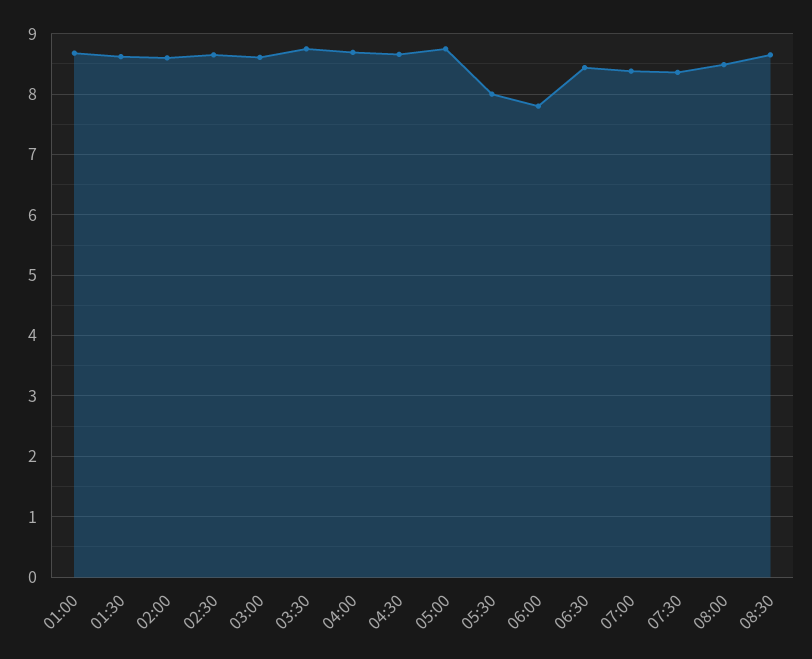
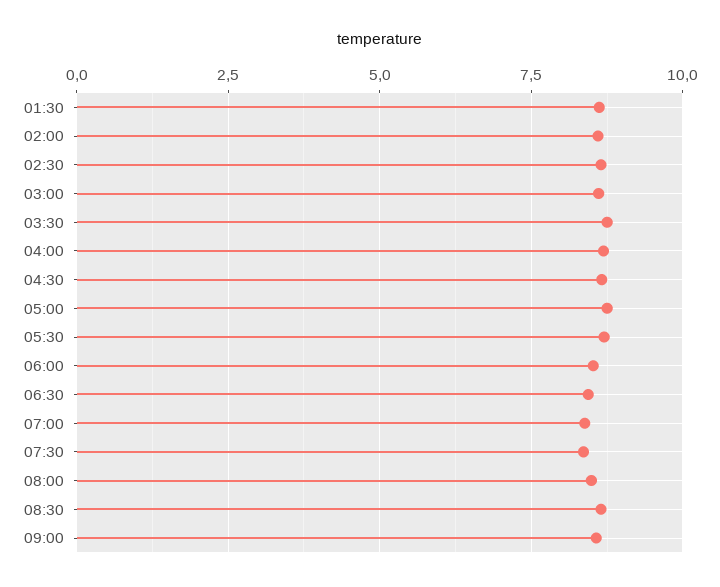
01:00: 8.7 -> none
05:30: 8 -> 8.75
06:00: 7.8 -> 8.5
09:00: none -> 8.5

